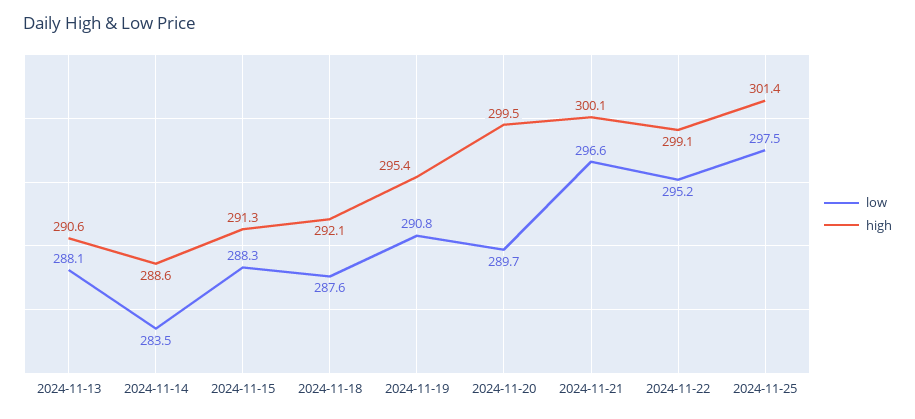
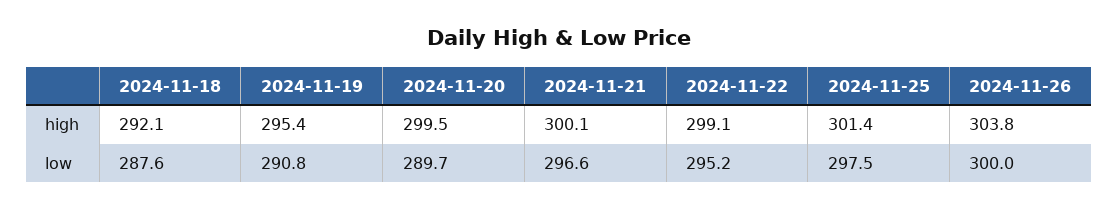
low, 2024-11-13: 288.1 -> none
high, 2024-11-13: 290.6 -> none
low, 2024-11-14: 283.5 -> none
high, 2024-11-14: 288.6 -> none
low, 2024-11-15: 288.3 -> none
high, 2024-11-15: 291.3 -> none
high, 2024-11-26: none -> 303.8
low, 2024-11-26: none -> 300

